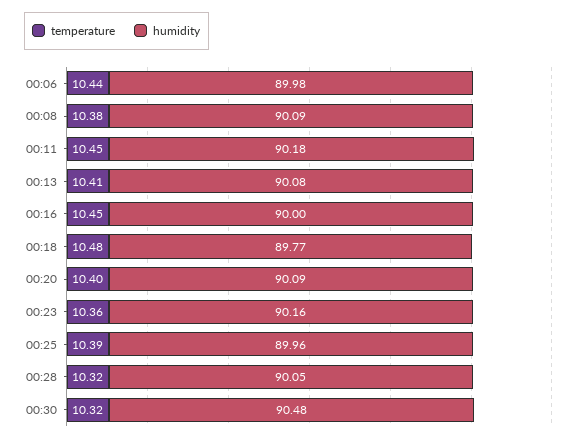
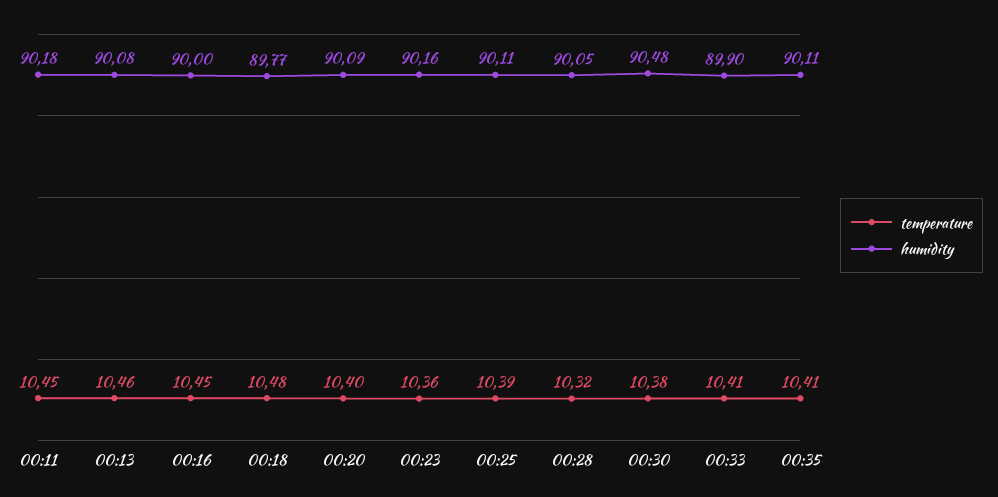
temperature, 00:06: 10.44 -> none
humidity, 00:06: 89.98 -> none
temperature, 00:08: 10.38 -> none
humidity, 00:08: 90.09 -> none
temperature, 00:13: 10.41 -> 10.46
humidity, 00:25: 89.96 -> 90.11
temperature, 00:30: 10.32 -> 10.38
temperature, 00:33: none -> 10.41
humidity, 00:33: none -> 89.9
temperature, 00:35: none -> 10.41
humidity, 00:35: none -> 90.11

